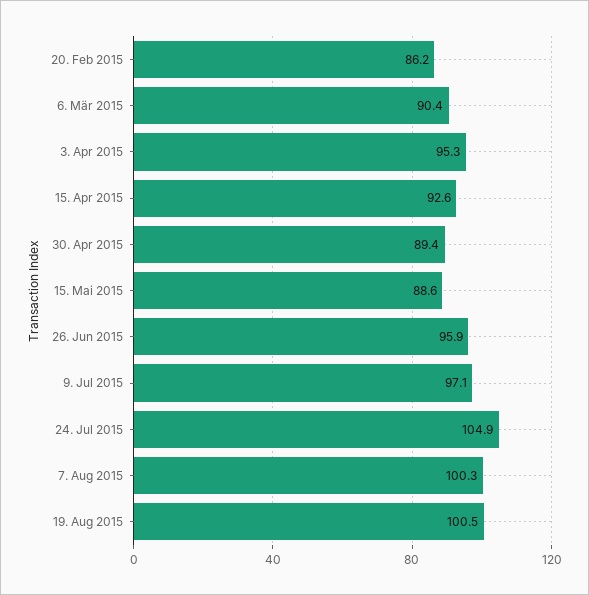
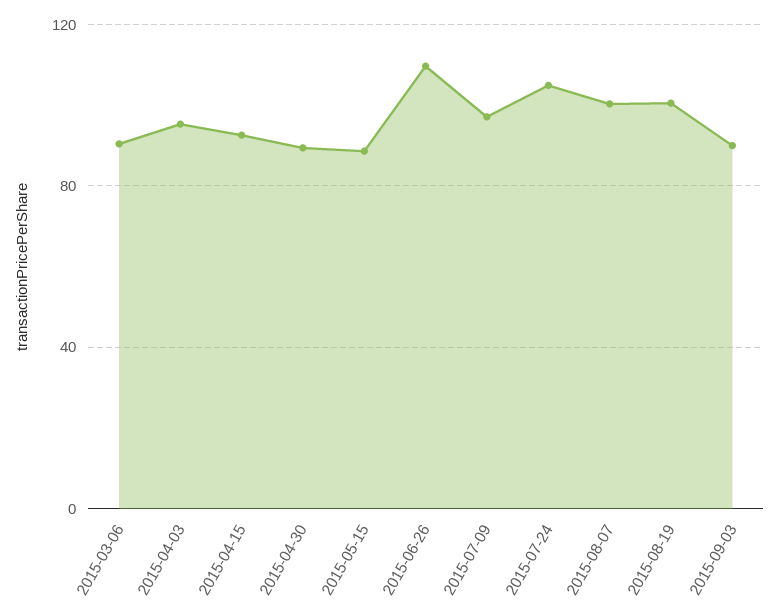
20. Feb 2015: 86.2 -> none
26. Jun 2015: 95.9 -> 110
2015-09-03: none -> 90

